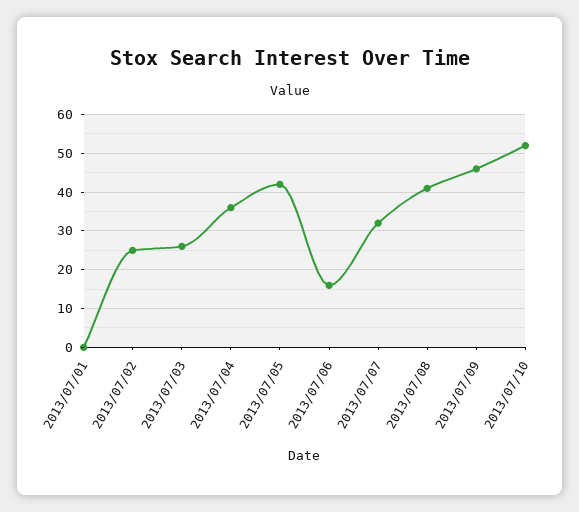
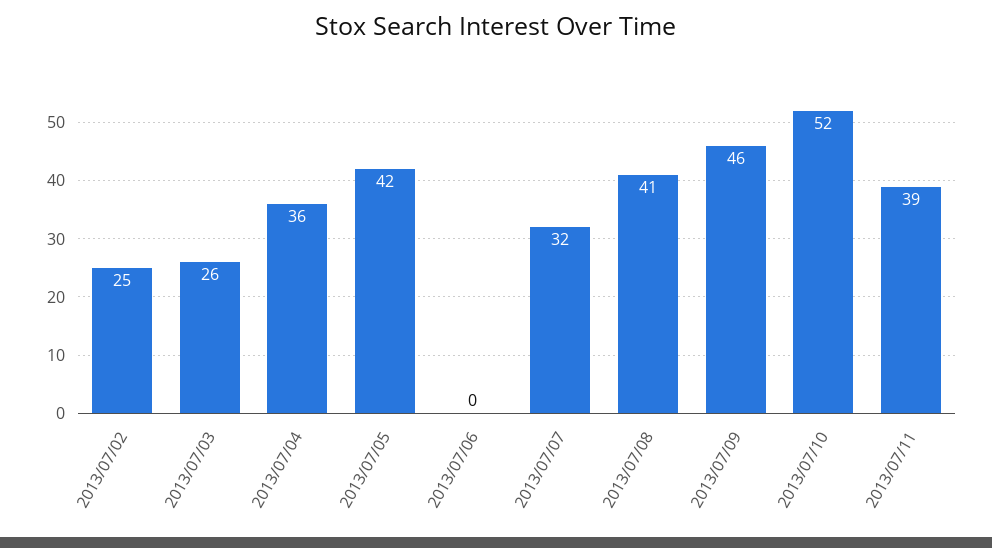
2013/07/01: 0 -> none
2013/07/06: 15 -> 0
2013/07/11: none -> 39

